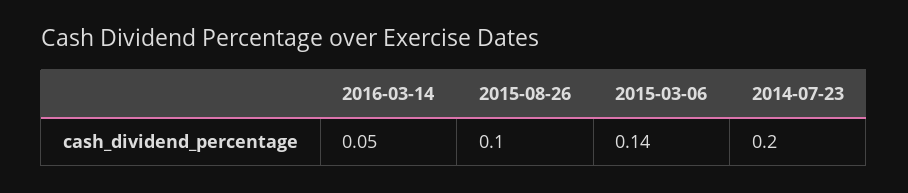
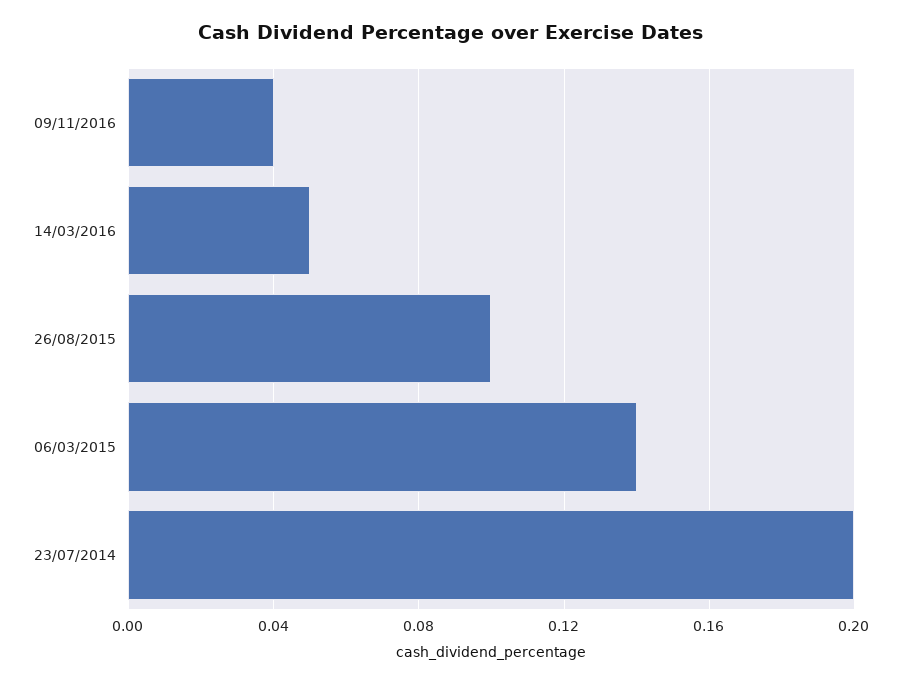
09/11/2016: none -> 0.04

